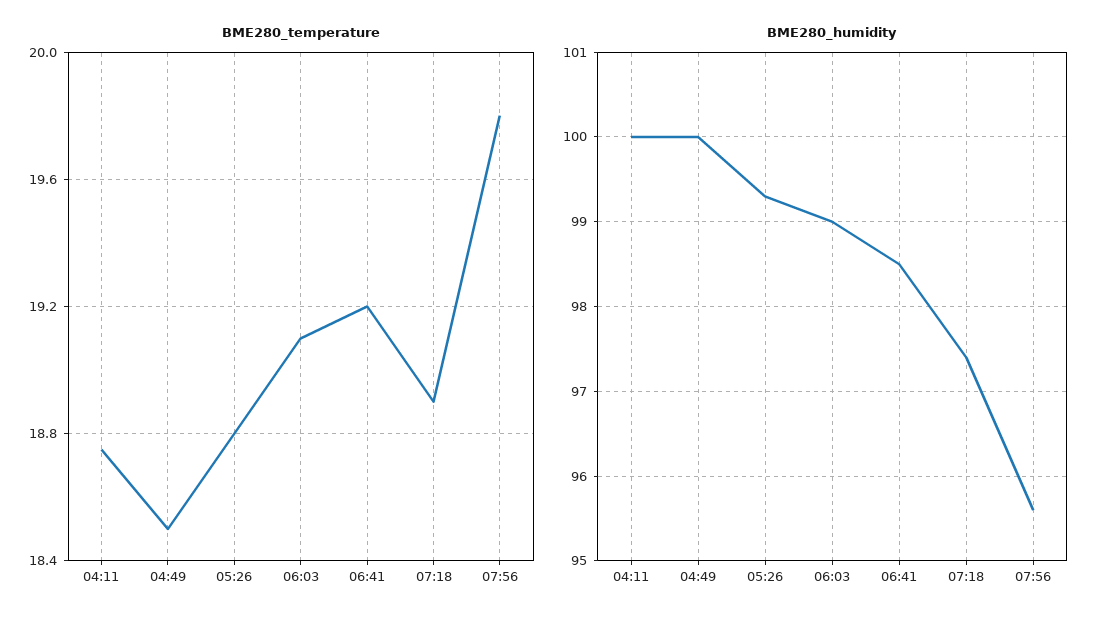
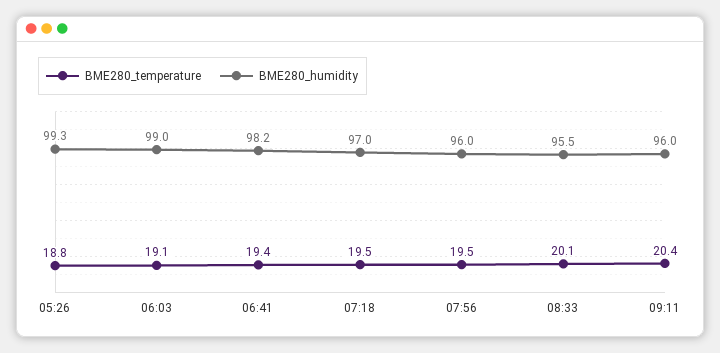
BME280_temperature, 04:11: 18.75 -> none
BME280_temperature, 04:49: 18.5 -> none
BME280_temperature, 06:41: 19.2 -> 19.4
BME280_temperature, 07:18: 18.9 -> 19.5
BME280_temperature, 07:56: 19.8 -> 19.5
BME280_humidity, 04:11: 100 -> none
BME280_humidity, 04:49: 100 -> none
BME280_humidity, 06:41: 98.5 -> 98.2
BME280_humidity, 07:18: 97.4 -> 97
BME280_humidity, 07:56: 95.6 -> 96
BME280_temperature, 08:33: none -> 20.1
BME280_humidity, 08:33: none -> 95.5
BME280_temperature, 09:11: none -> 20.4
BME280_humidity, 09:11: none -> 96

